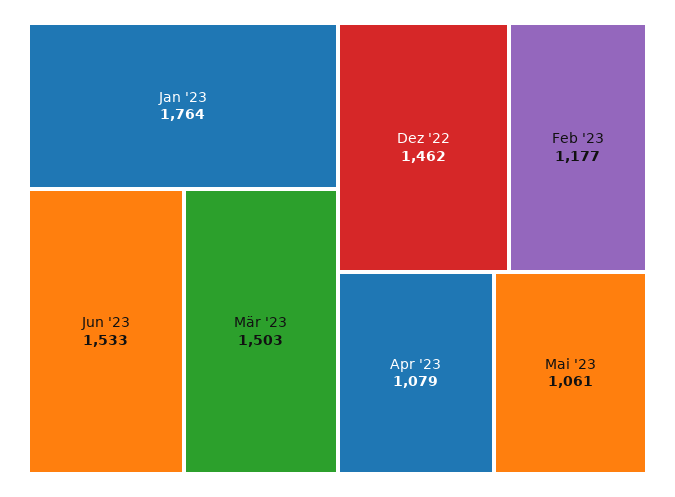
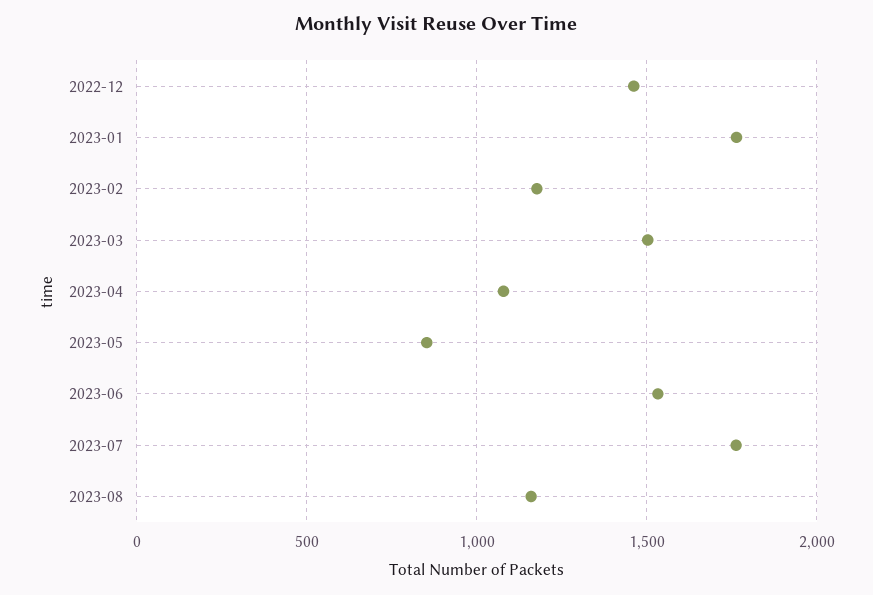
Mai '23: 1061 -> 850
2023-07: none -> 1750
2023-08: none -> 1150

